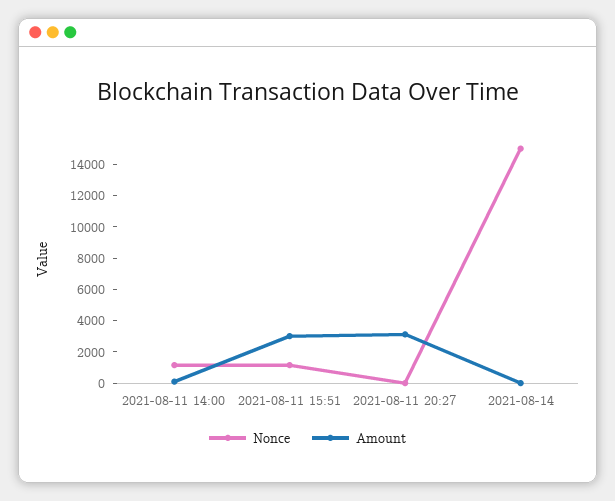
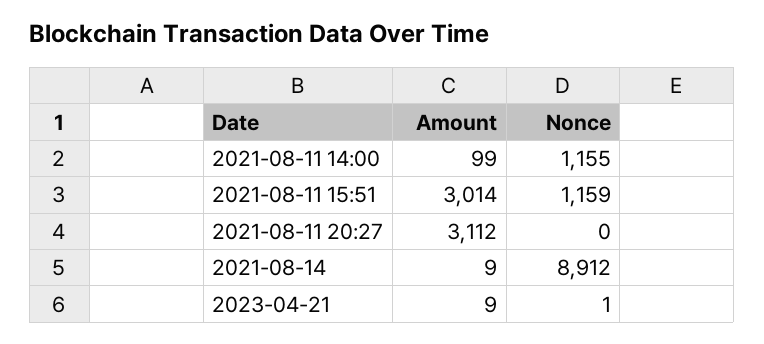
Nonce, 2021-08-14: 15000 -> 8912
Amount, 2023-04-21: none -> 9
Nonce, 2023-04-21: none -> 1

